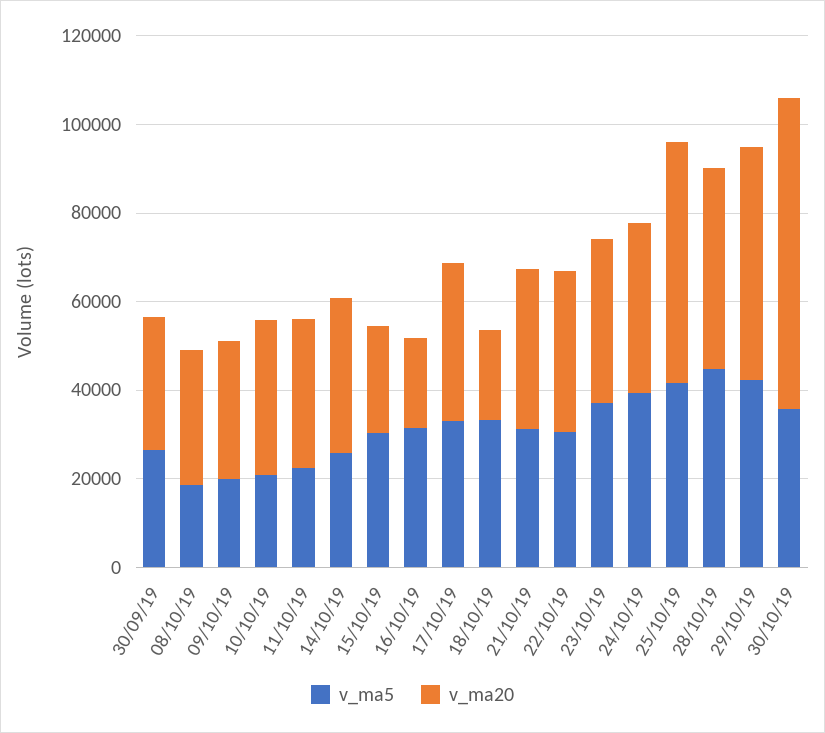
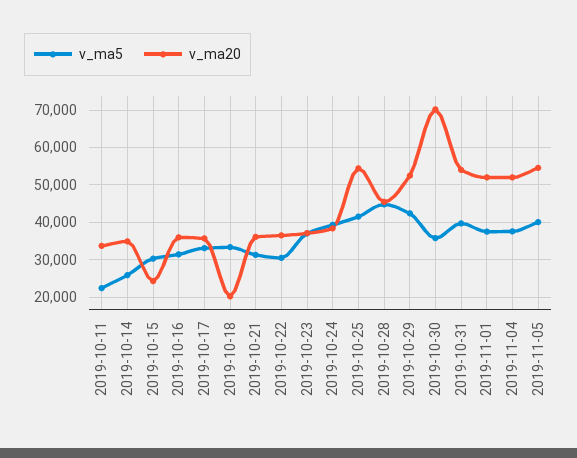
v_ma5, 30/09/19: 25000 -> none
v_ma20, 30/09/19: 30000 -> none
v_ma5, 08/10/19: 20000 -> none
v_ma20, 08/10/19: 30000 -> none
v_ma5, 09/10/19: 20000 -> none
v_ma20, 09/10/19: 30000 -> none
v_ma5, 10/10/19: 20000 -> none
v_ma20, 10/10/19: 35000 -> none
v_ma20, 16/10/19: 20000 -> 36000
v_ma5, 2019-10-31: none -> 40000
v_ma20, 2019-10-31: none -> 54000
v_ma5, 2019-11-01: none -> 38000
v_ma20, 2019-11-01: none -> 52000
v_ma5, 2019-11-04: none -> 38000
v_ma20, 2019-11-04: none -> 52000
v_ma5, 2019-11-05: none -> 40000
v_ma20, 2019-11-05: none -> 54000

